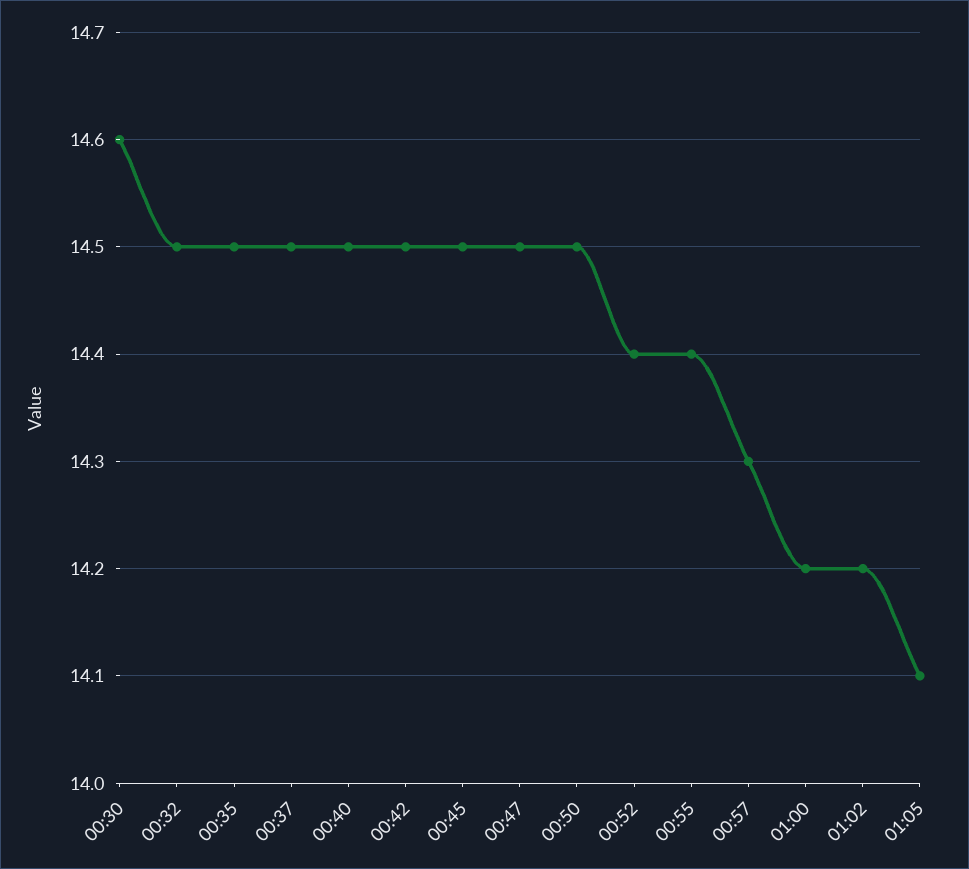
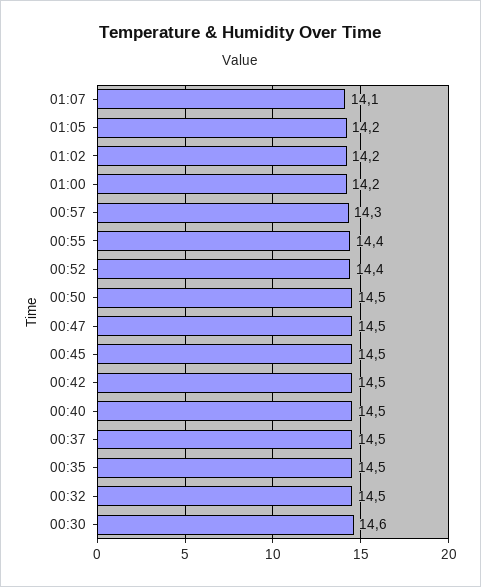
01:05: 14.1 -> 14.2
01:07: none -> 14.1

